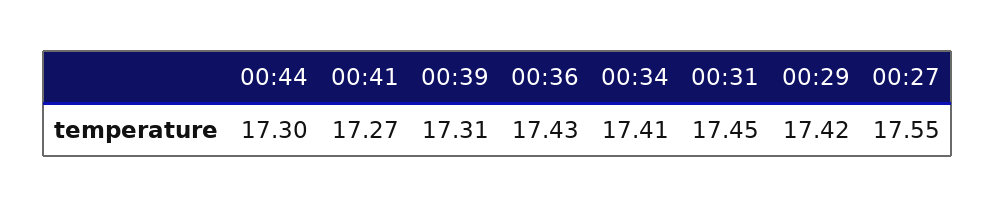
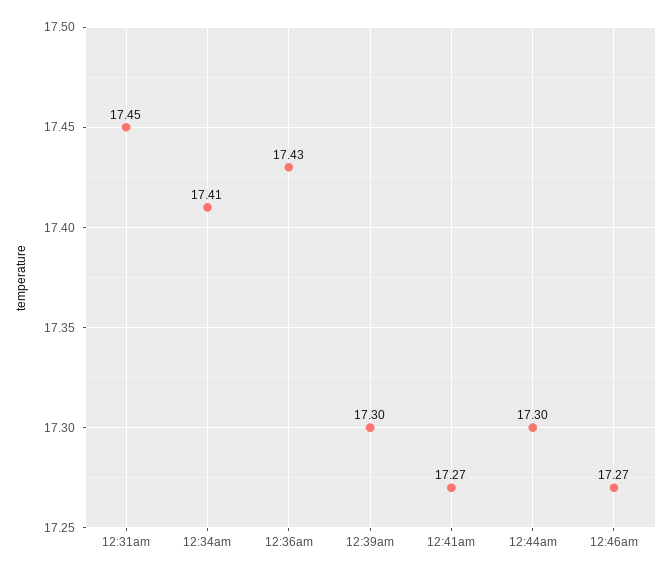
00:39: 17.31 -> 17.3
00:29: 17.42 -> none
00:27: 17.55 -> none
12:46am: none -> 17.27

